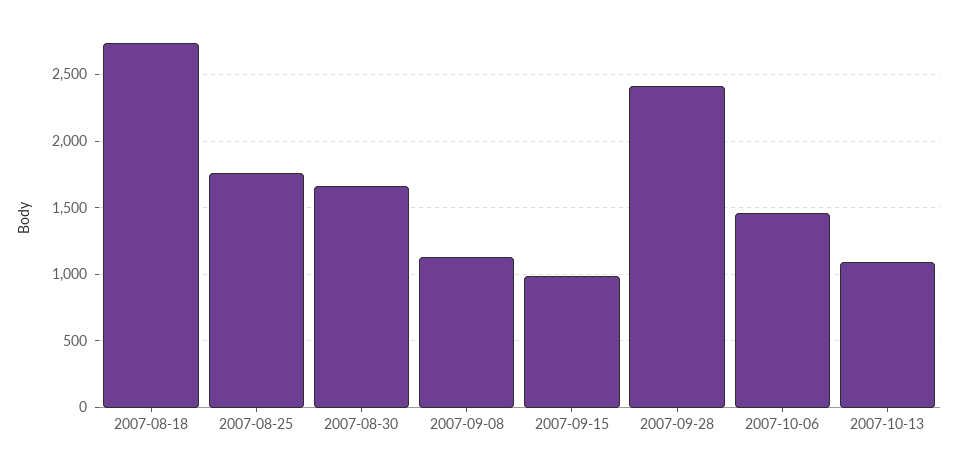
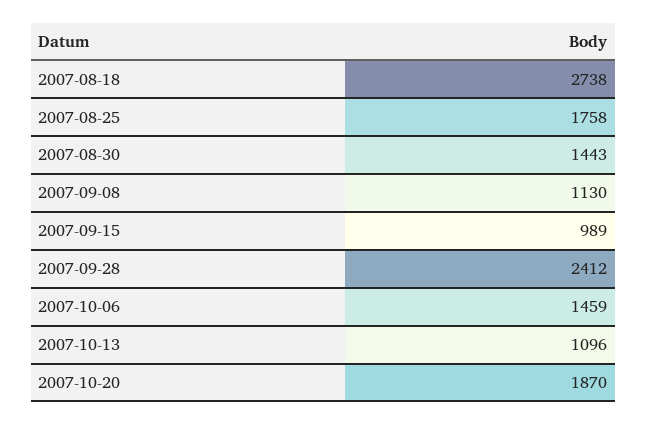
2007-08-30: 1650 -> 1443
2007-10-20: none -> 1870

